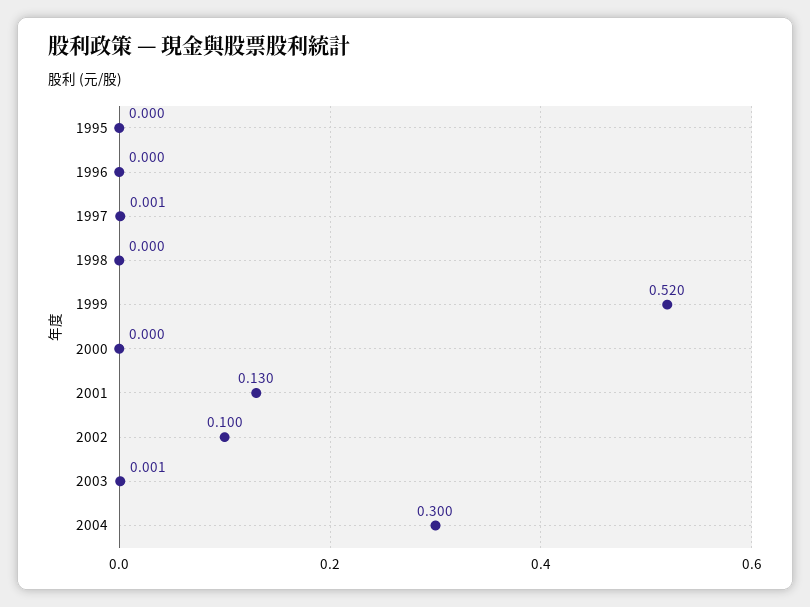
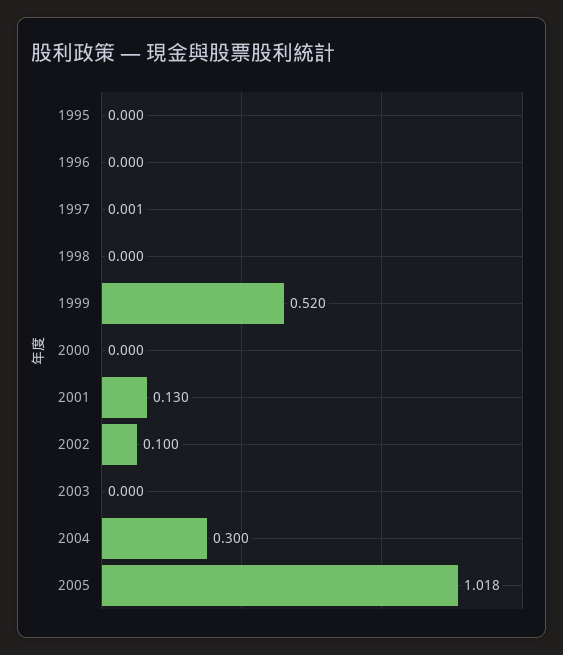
2003: 0.001 -> 0
2005: none -> 1.018

